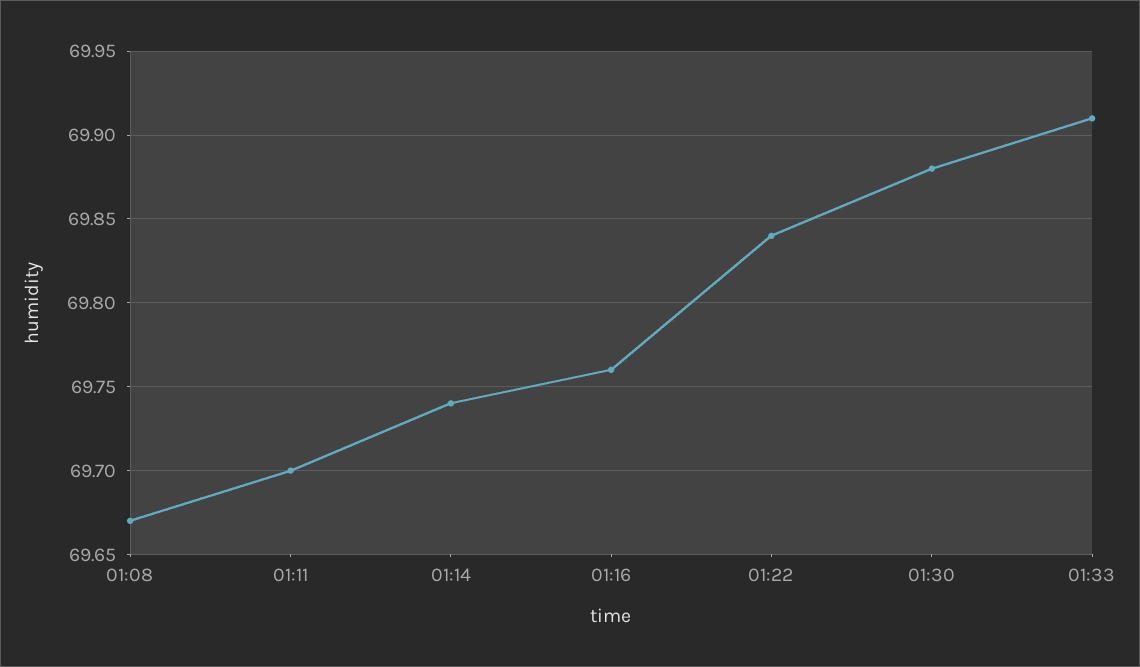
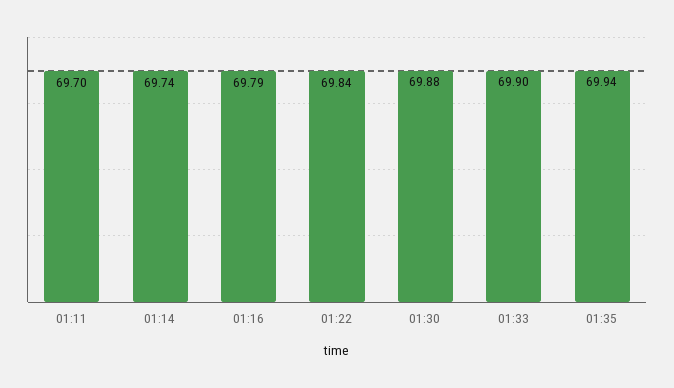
01:08: 69.67 -> none
01:16: 69.76 -> 69.79
01:33: 69.91 -> 69.9
01:35: none -> 69.94

